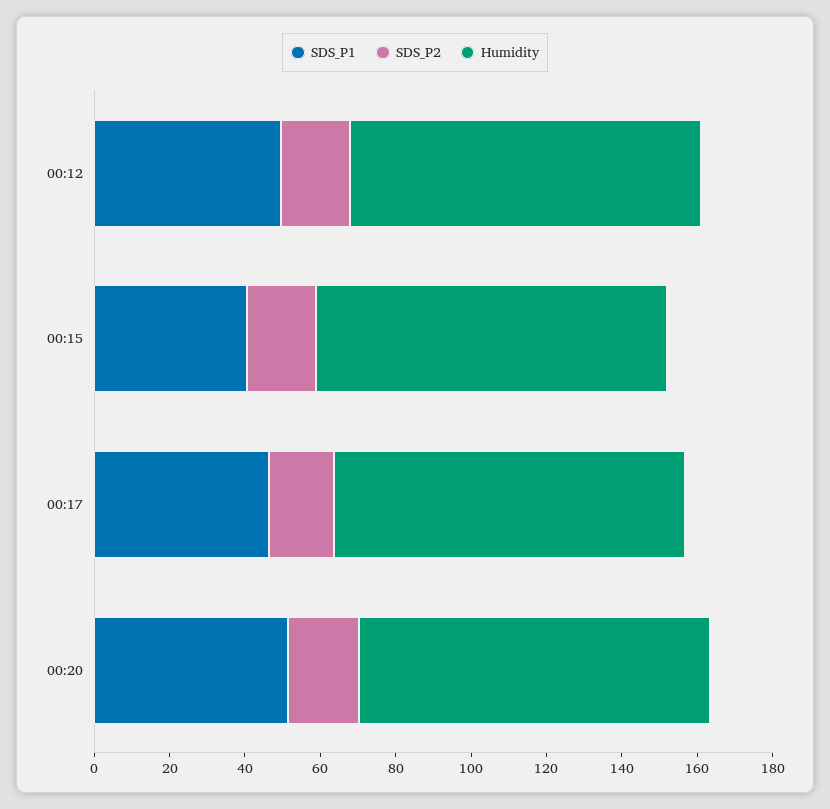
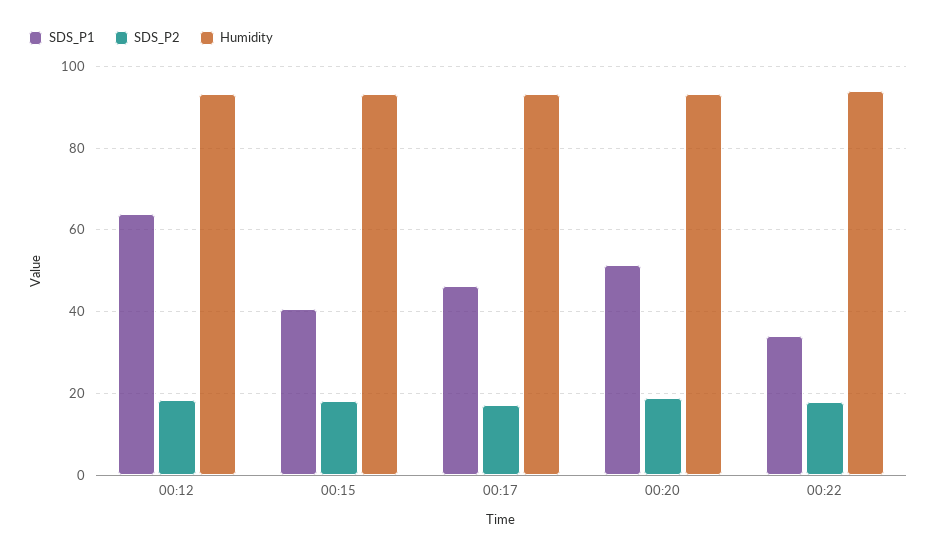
SDS_P1, 00:12: 50 -> 64
SDS_P1, 00:22: none -> 34
SDS_P2, 00:22: none -> 18
Humidity, 00:22: none -> 94

